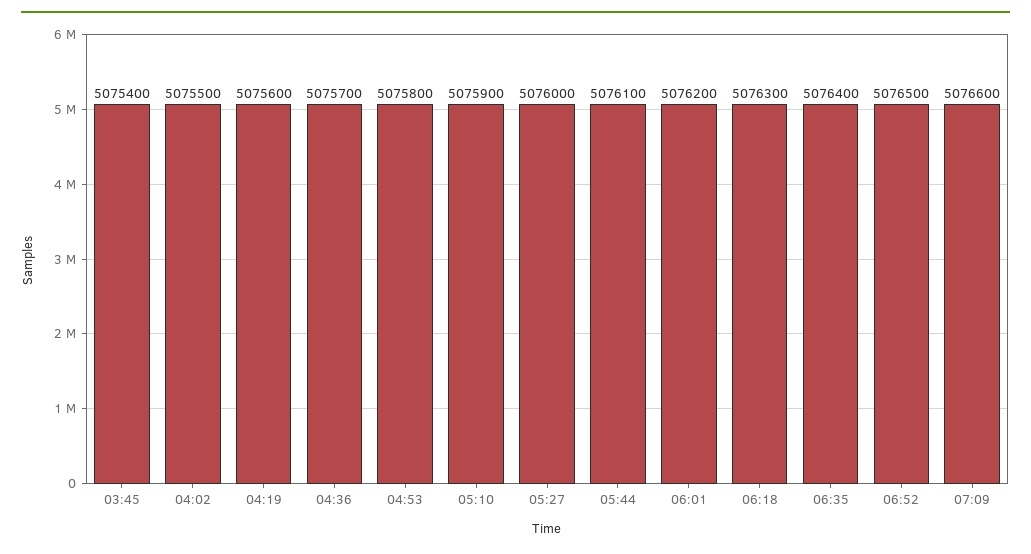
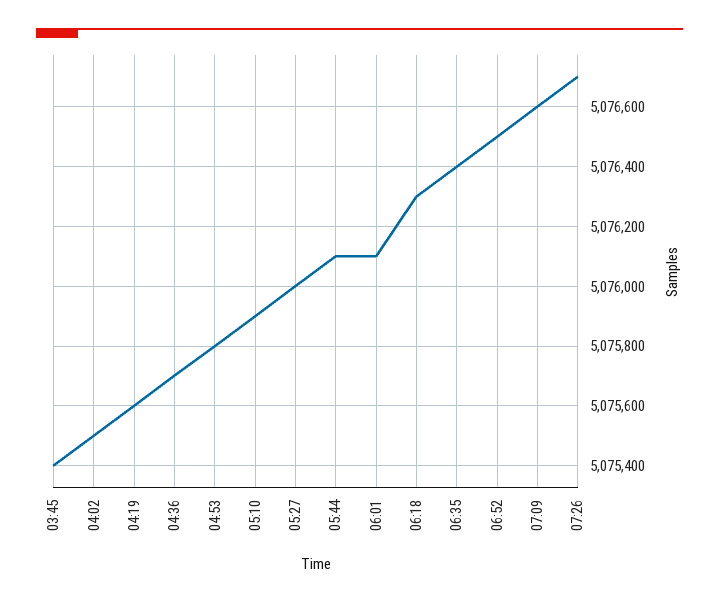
06:01: 5076200 -> 5076100
07:26: none -> 5076700

